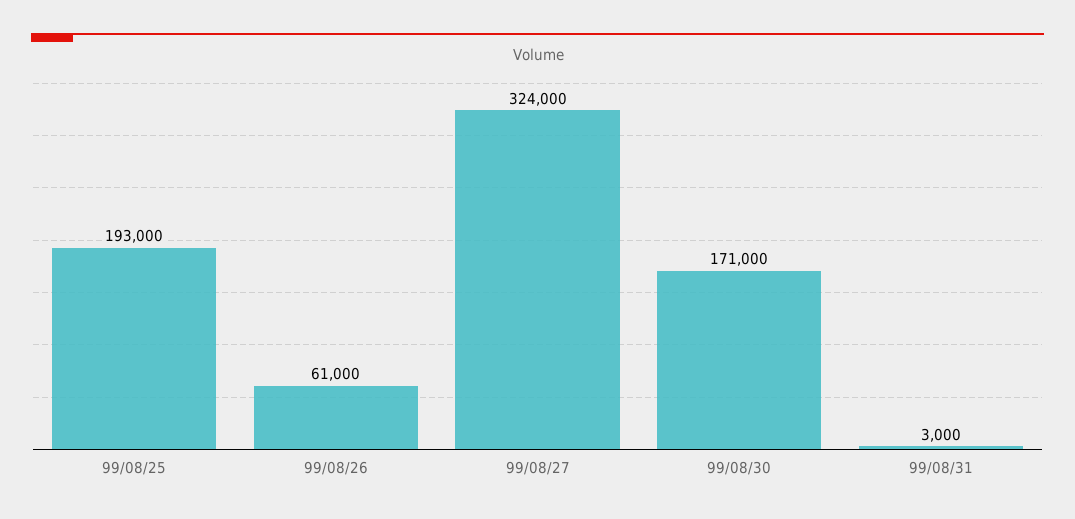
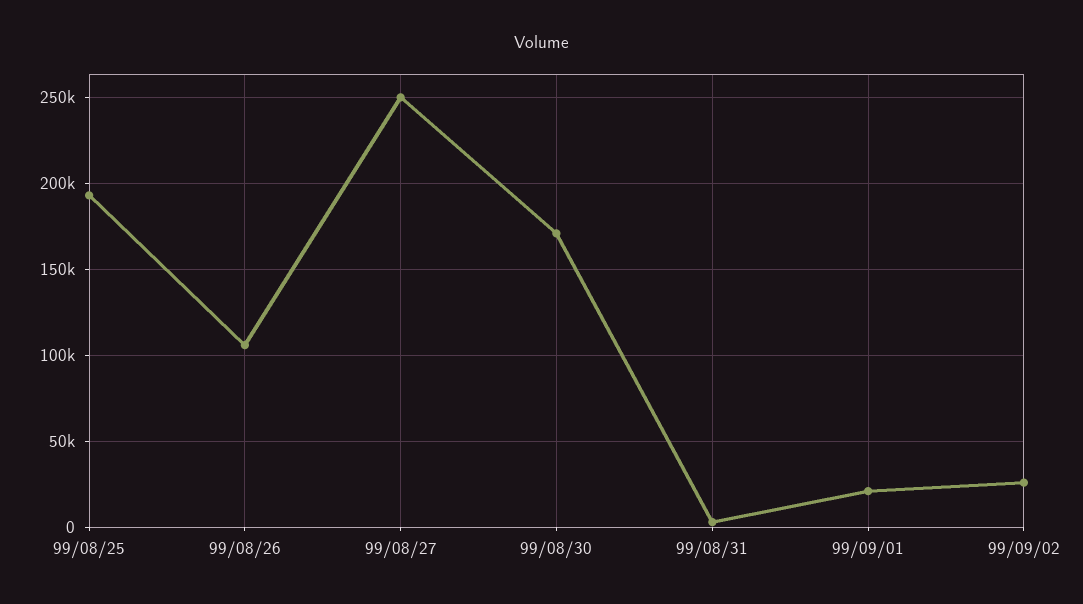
99/08/26: 61000 -> 105000
99/08/27: 324000 -> 250000
99/09/01: none -> 20000
99/09/02: none -> 25000

